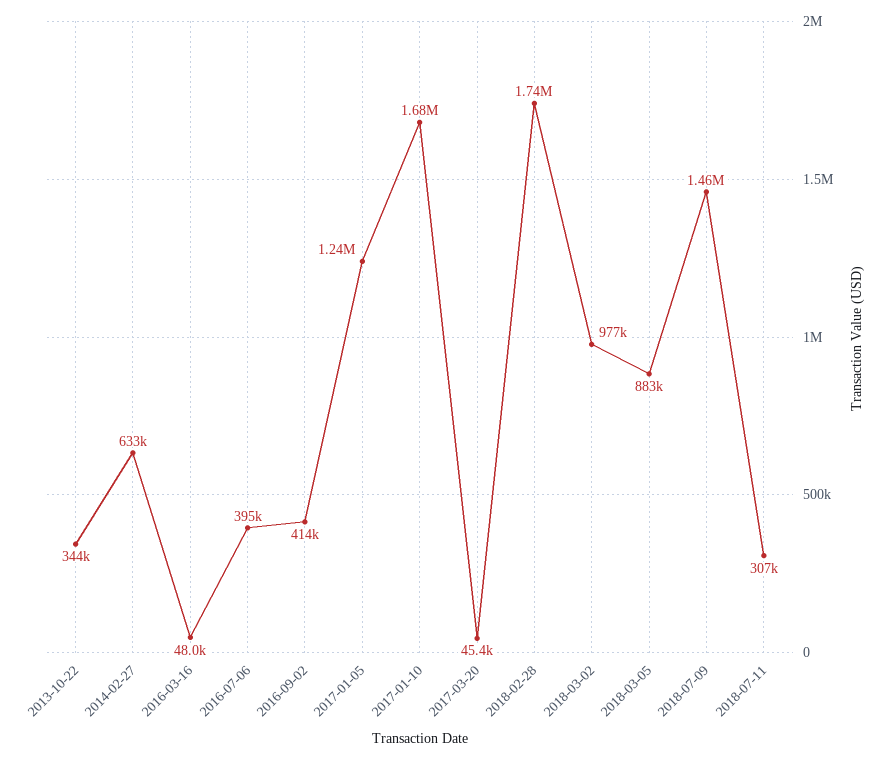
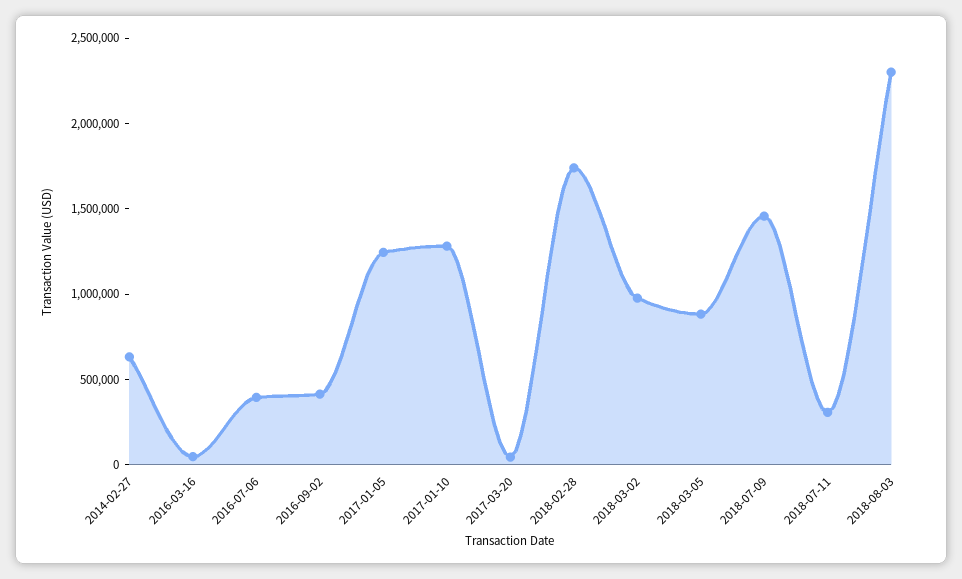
2013-10-22: 344000 -> none
2017-01-10: 1680000 -> 1300000
2018-08-03: none -> 2300000

